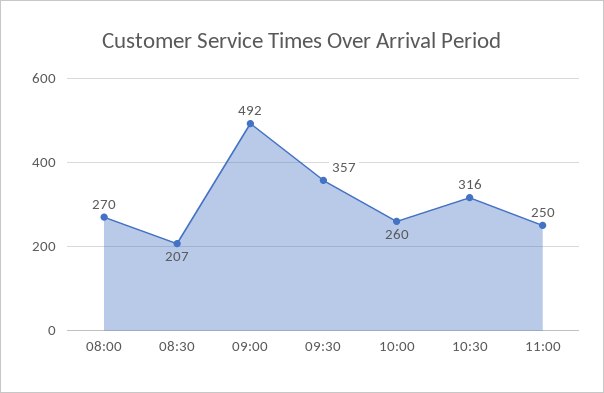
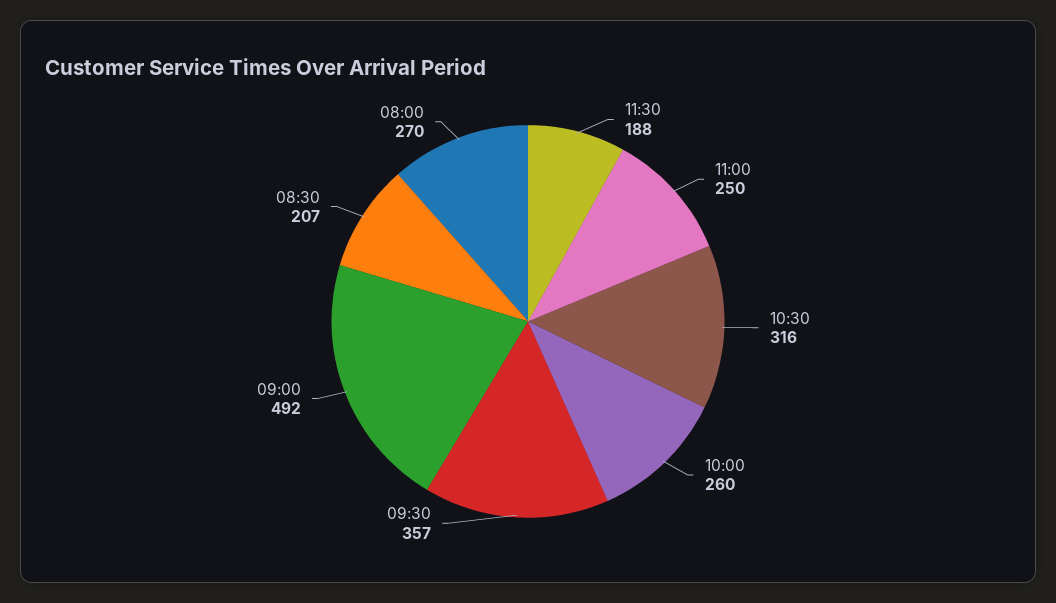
11:30: none -> 188

